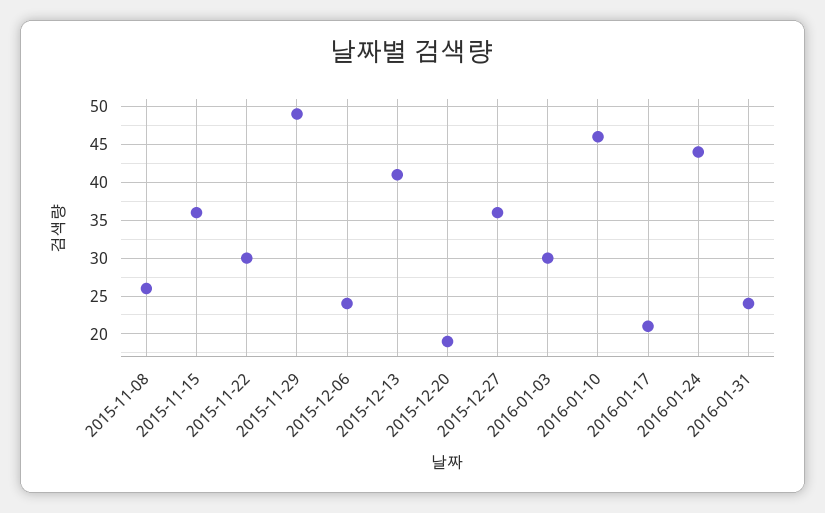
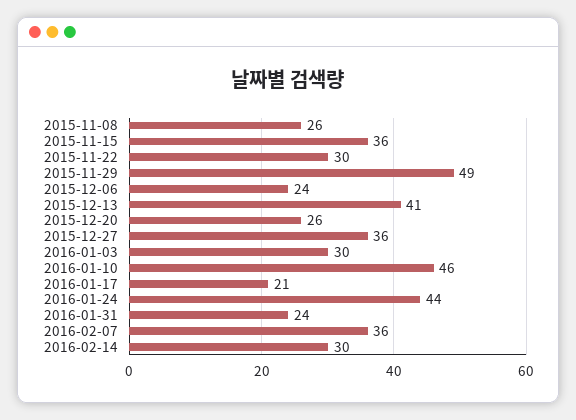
2015-12-20: 19 -> 26
2016-02-07: none -> 36
2016-02-14: none -> 30

